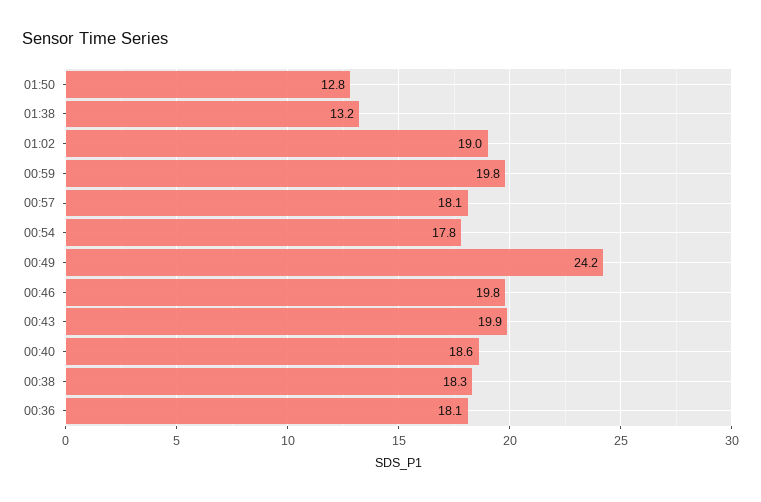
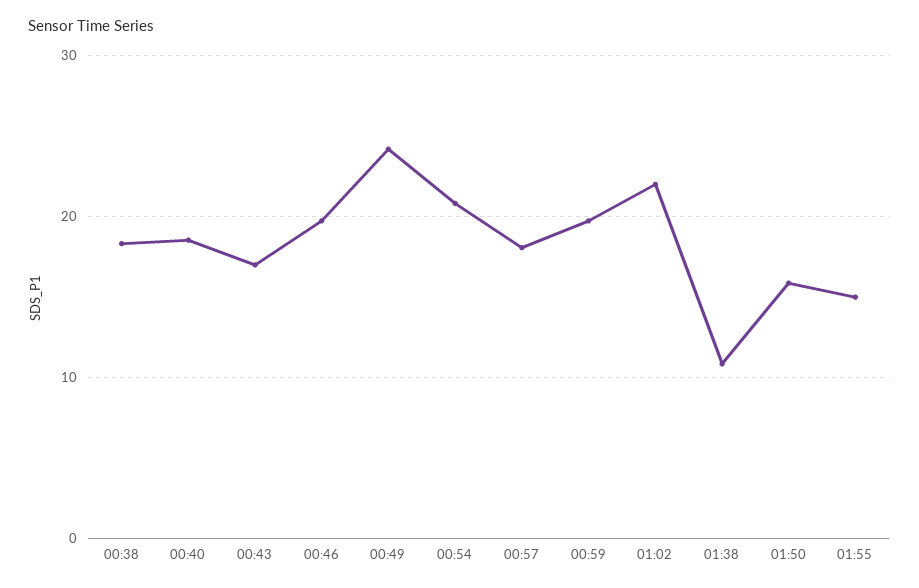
01:50: 12.8 -> 16
01:38: 13.2 -> 11
01:02: 19 -> 22
00:54: 17.8 -> 21
00:43: 19.9 -> 17
00:36: 18.1 -> none
01:55: none -> 15

